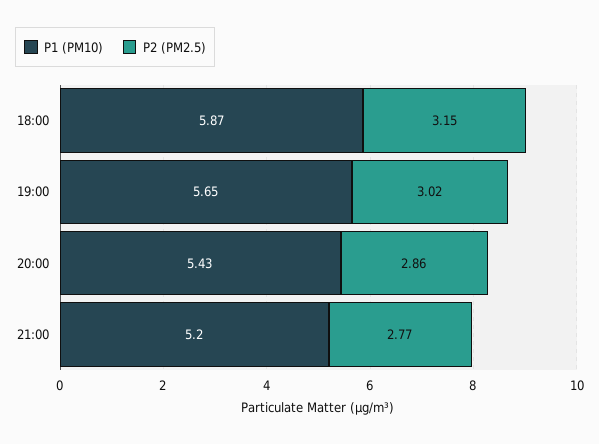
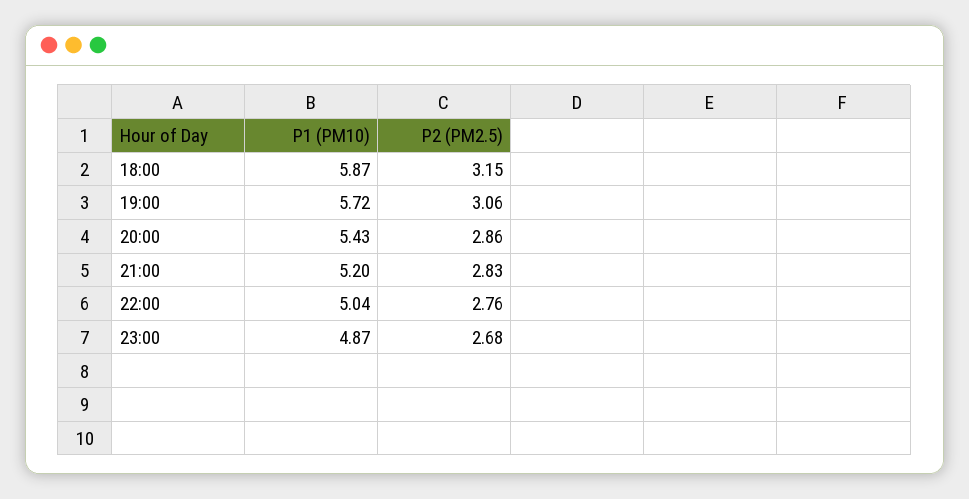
P1 (PM10), 19:00: 5.65 -> 5.72
P2 (PM2.5), 19:00: 3.02 -> 3.06
P2 (PM2.5), 21:00: 2.77 -> 2.83
P1 (PM10), 22:00: none -> 5.04
P2 (PM2.5), 22:00: none -> 2.76
P1 (PM10), 23:00: none -> 4.87
P2 (PM2.5), 23:00: none -> 2.68

